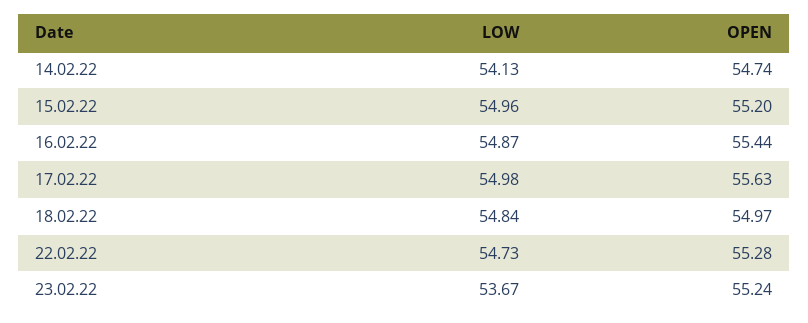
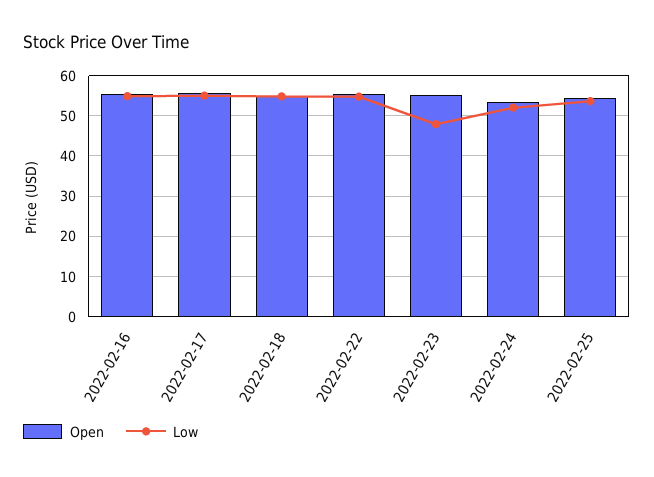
LOW, 14.02.22: 54.13 -> none
OPEN, 14.02.22: 54.74 -> none
LOW, 15.02.22: 54.96 -> none
OPEN, 15.02.22: 55.2 -> none
LOW, 23.02.22: 53.67 -> 48
OPEN, 2022-02-24: none -> 54
LOW, 2022-02-24: none -> 52
OPEN, 2022-02-25: none -> 54
LOW, 2022-02-25: none -> 54

